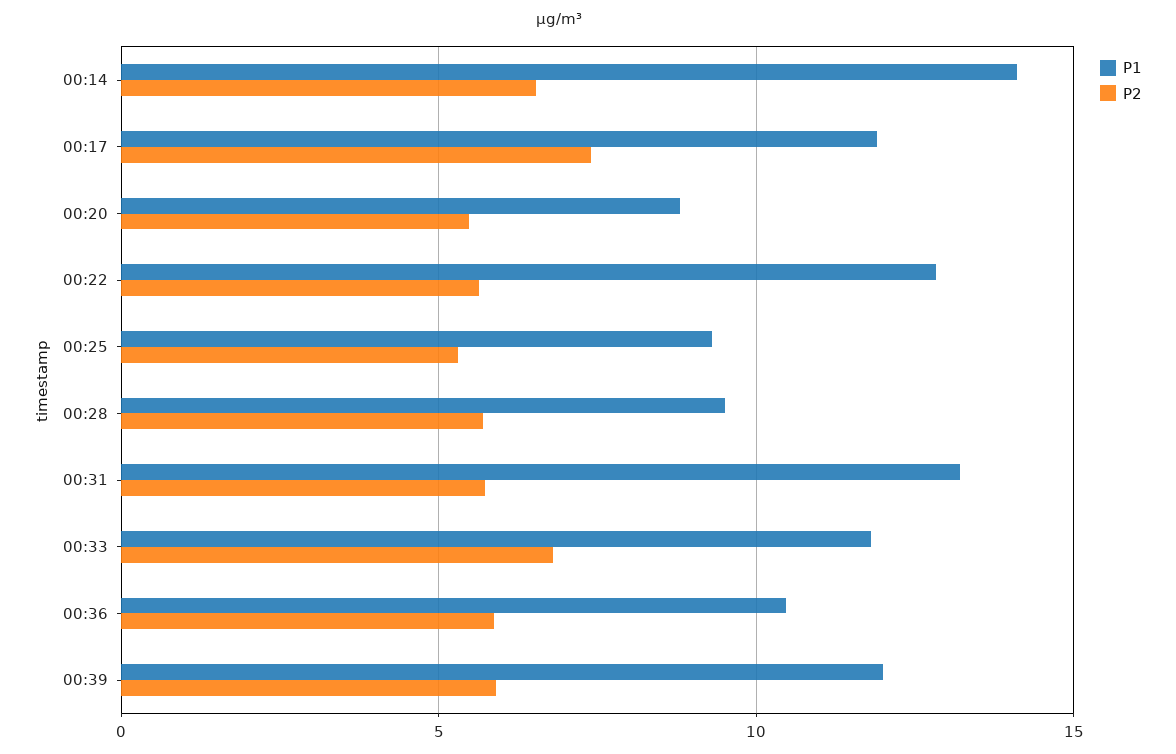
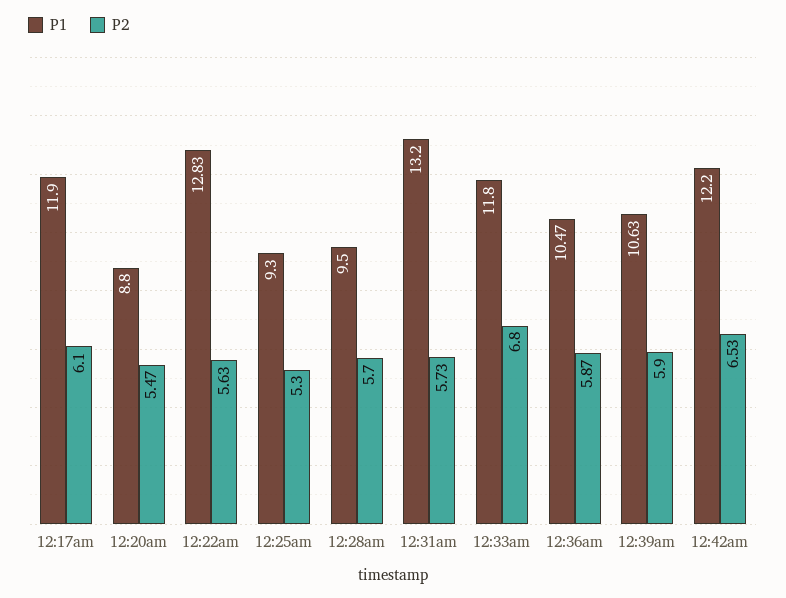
P1, 00:14: 14 -> none
P2, 00:14: 6.5 -> none
P2, 00:17: 7.5 -> 6.1
P1, 00:39: 12 -> 10.63
P1, 12:42am: none -> 12.2
P2, 12:42am: none -> 6.53

